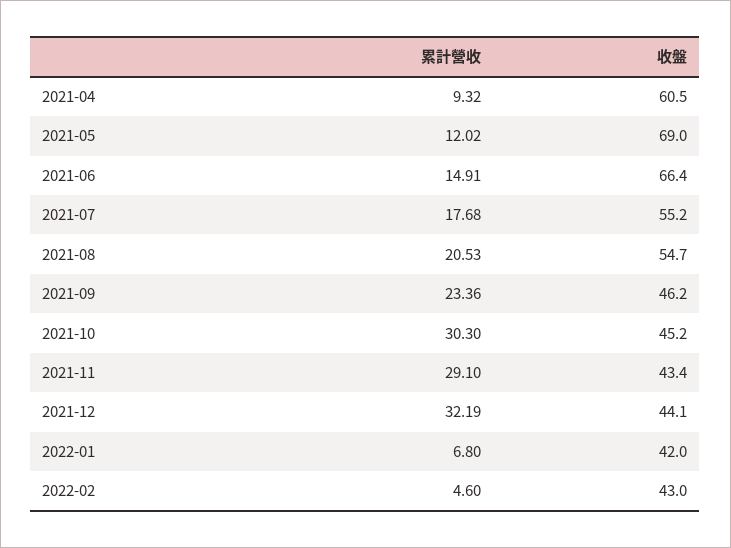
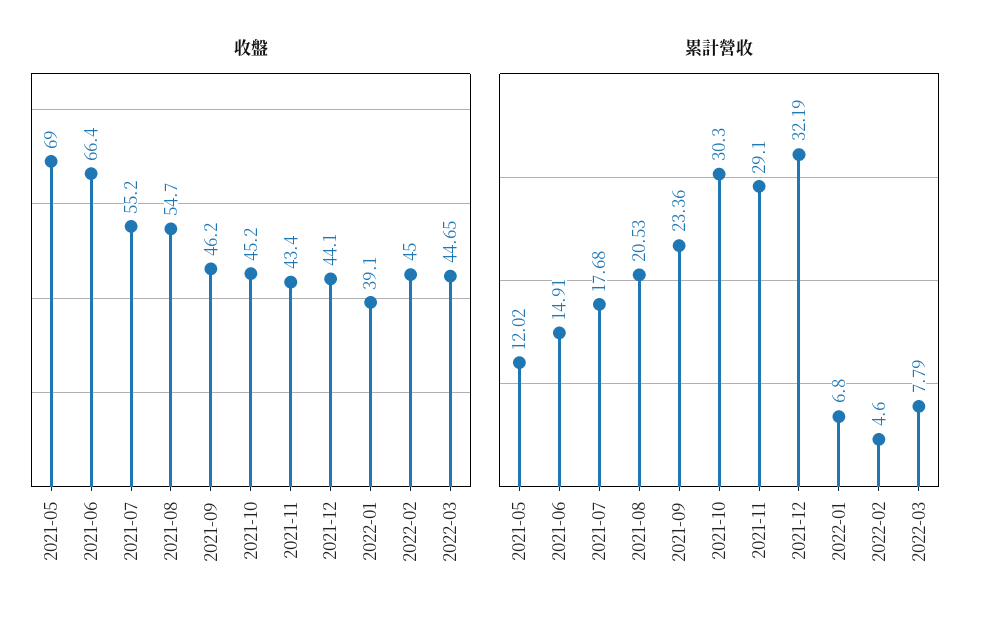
累計營收, 2021-04: 9.32 -> none
收盤, 2021-04: 60.5 -> none
收盤, 2022-01: 42 -> 39.1
收盤, 2022-02: 43 -> 45
收盤, 2022-03: none -> 44.65
累計營收, 2022-03: none -> 7.79

